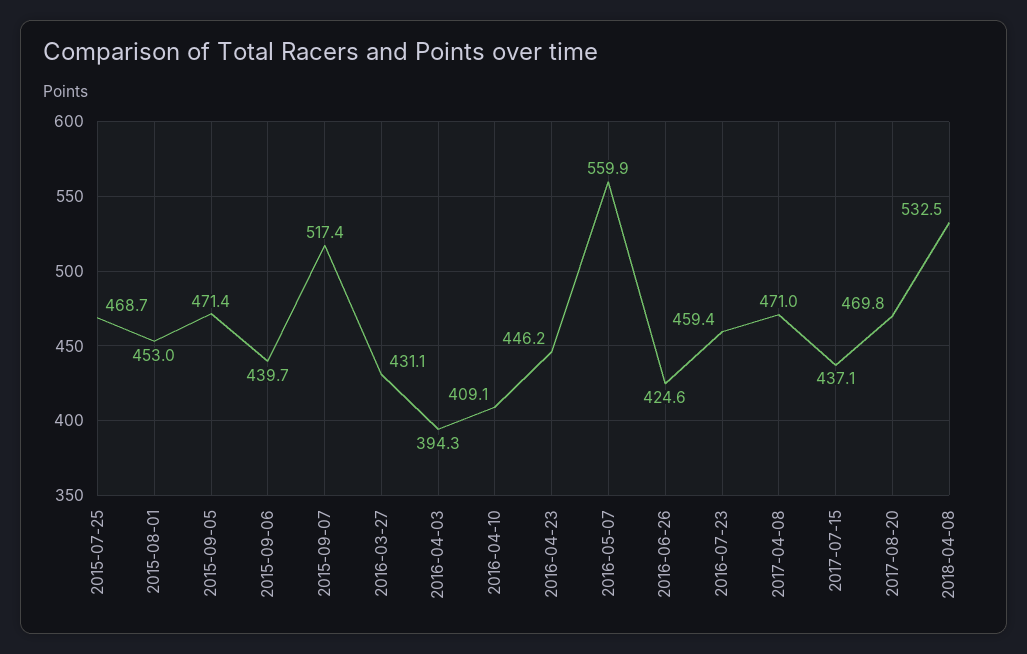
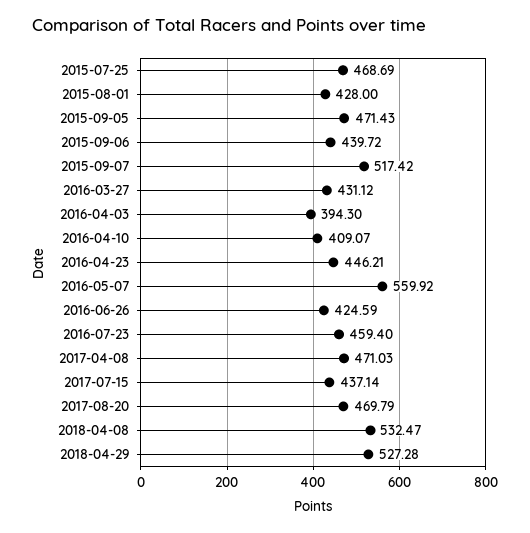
2015-08-01: 453 -> 428
2018-04-29: none -> 527.28

